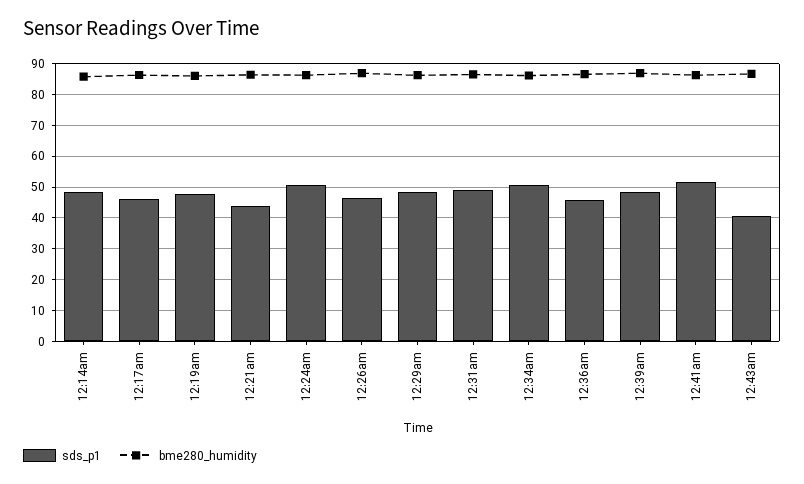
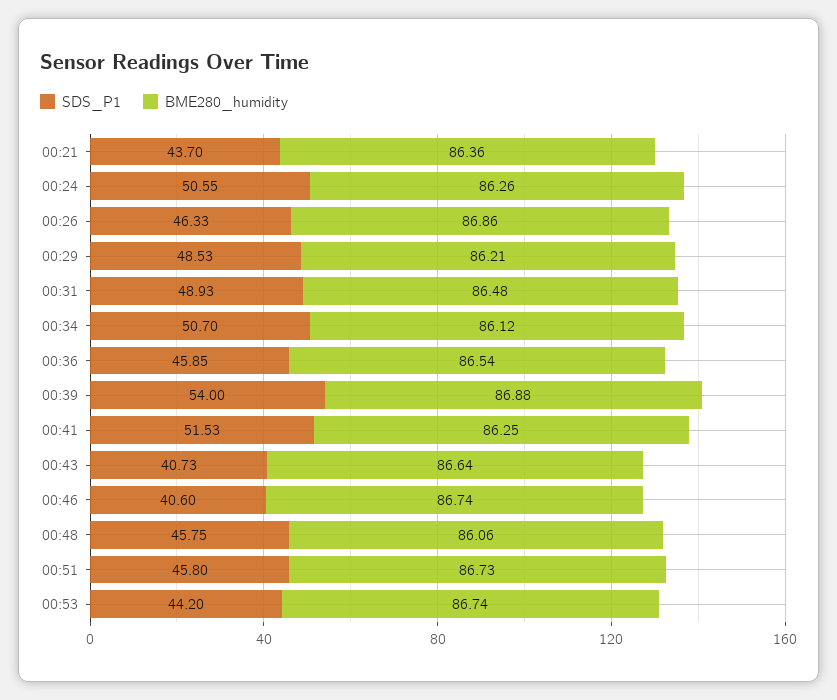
sds_p1, 12:14am: 48 -> none
bme280_humidity, 12:14am: 86 -> none
sds_p1, 12:17am: 46 -> none
bme280_humidity, 12:17am: 86 -> none
sds_p1, 12:19am: 48 -> none
bme280_humidity, 12:19am: 86 -> none
sds_p1, 12:39am: 48 -> 54
sds_p1, 00:46: none -> 40.6
bme280_humidity, 00:46: none -> 86.74
sds_p1, 00:48: none -> 45.75
bme280_humidity, 00:48: none -> 86.06
sds_p1, 00:51: none -> 45.8
bme280_humidity, 00:51: none -> 86.73
sds_p1, 00:53: none -> 44.2
bme280_humidity, 00:53: none -> 86.74

